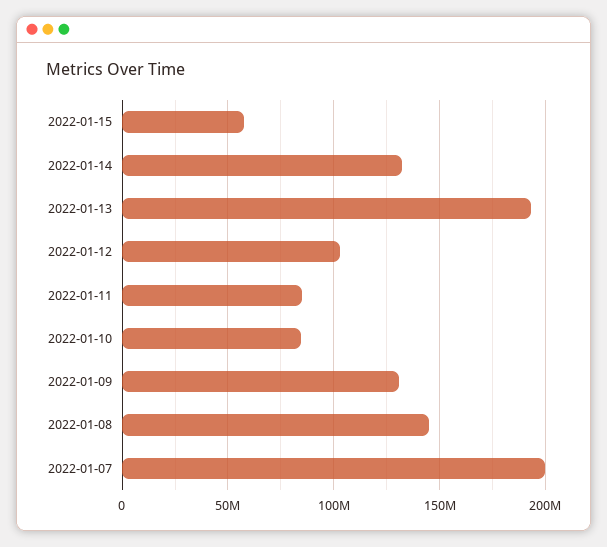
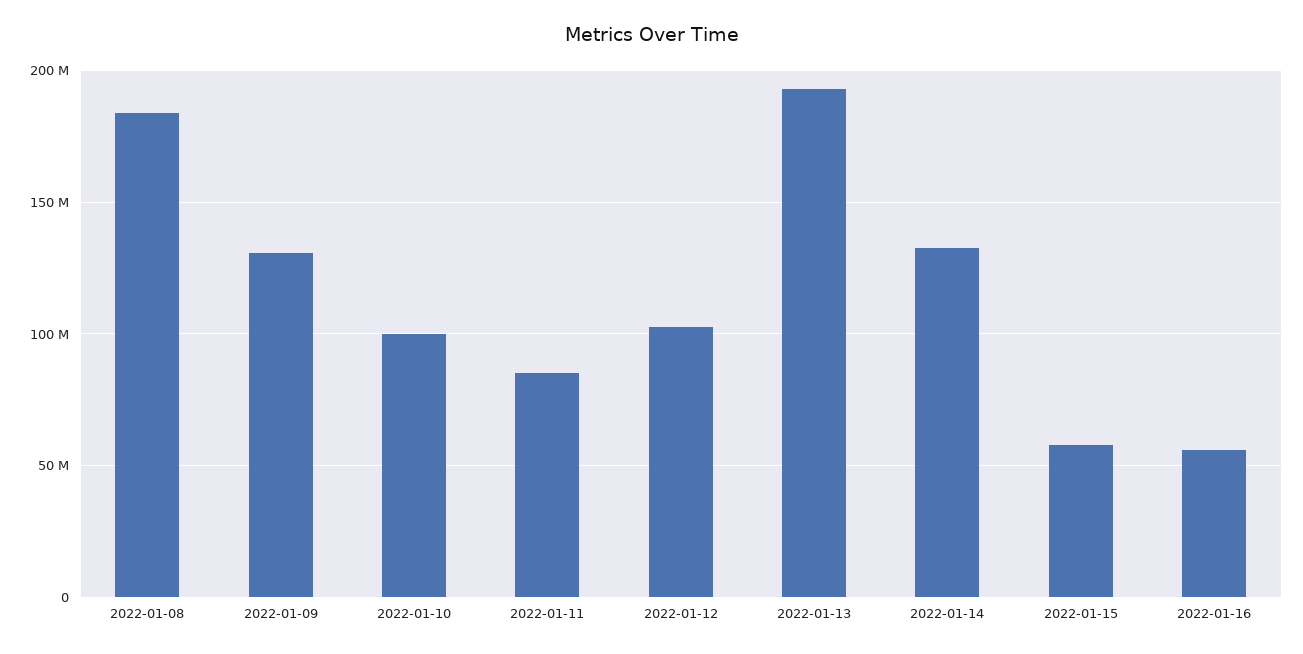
2022-01-10: 85000000 -> 100000000
2022-01-08: 145000000 -> 185000000
2022-01-07: 200000000 -> none
2022-01-16: none -> 55000000

